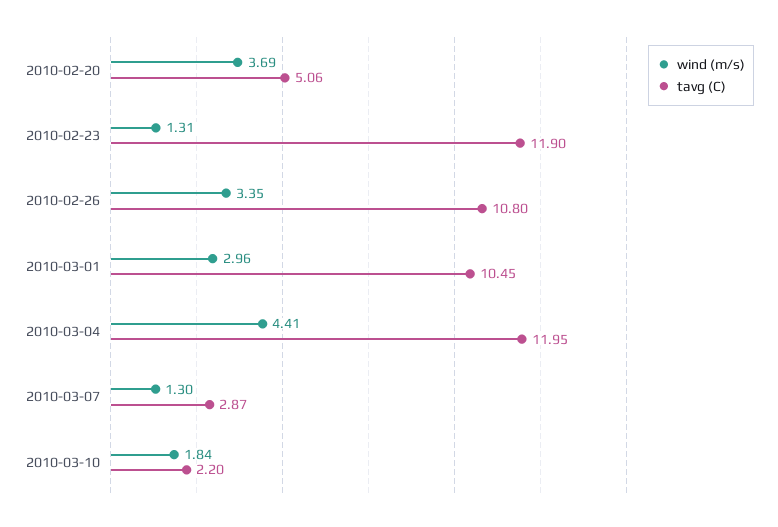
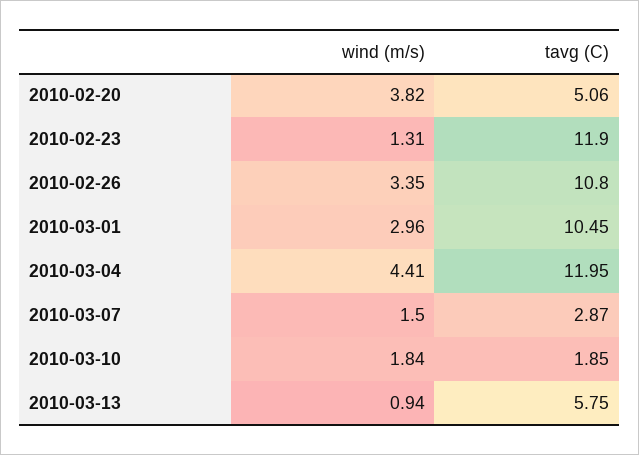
wind (m/s), 2010-02-20: 3.69 -> 3.82
wind (m/s), 2010-03-07: 1.3 -> 1.5
tavg (C), 2010-03-10: 2.2 -> 1.85
wind (m/s), 2010-03-13: none -> 0.94
tavg (C), 2010-03-13: none -> 5.75

